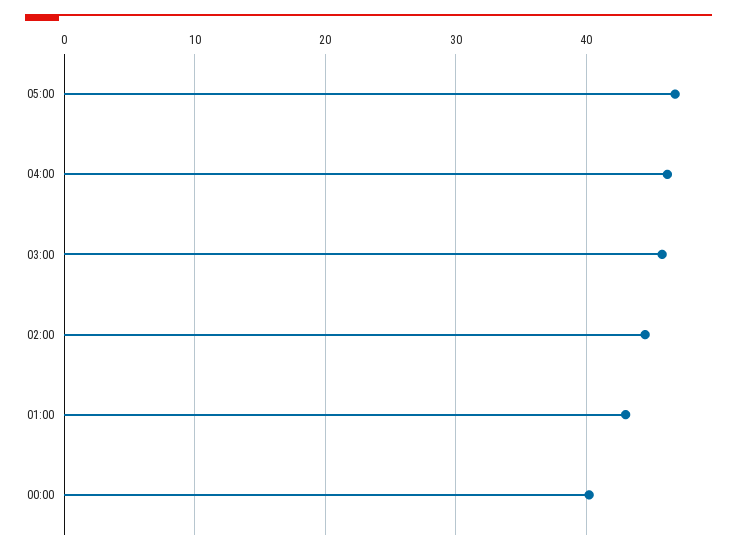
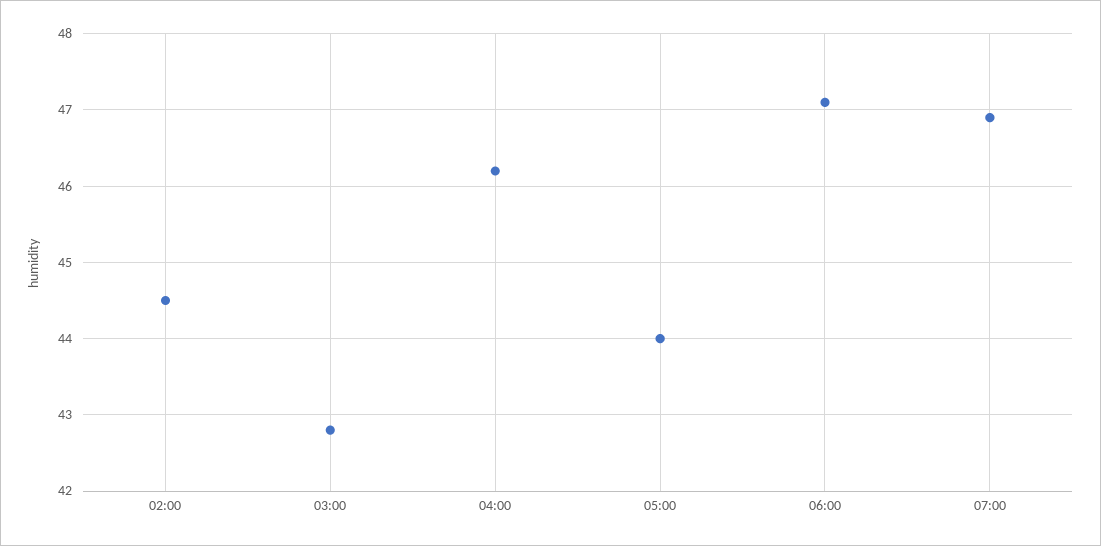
05:00: 47 -> 44
03:00: 46 -> 42.8
01:00: 43 -> none
00:00: 40 -> none
06:00: none -> 47.1
07:00: none -> 46.9

